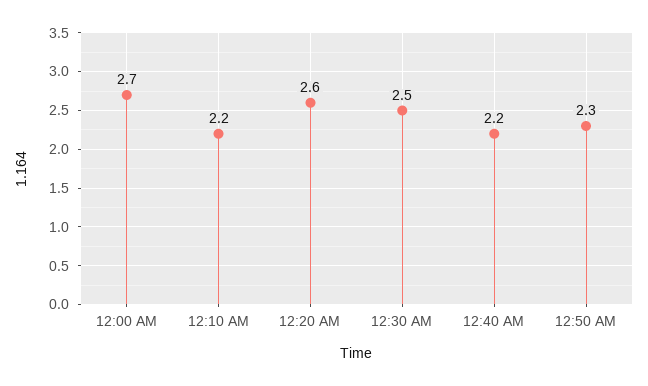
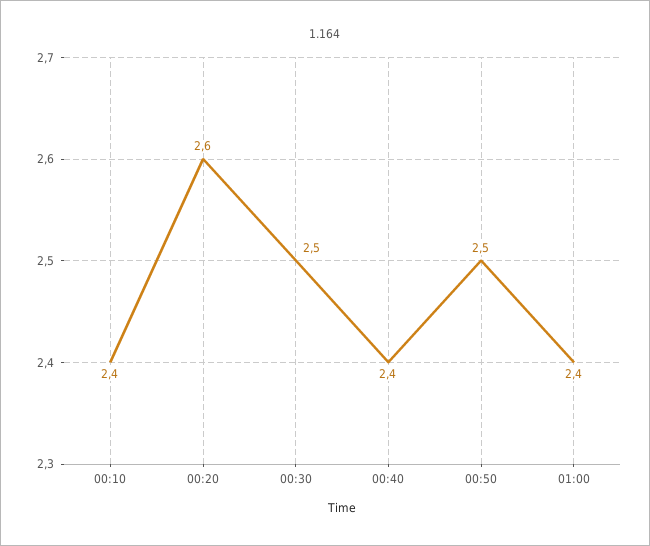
12:00 AM: 2.7 -> none
12:10 AM: 2.2 -> 2.4
12:40 AM: 2.2 -> 2.4
12:50 AM: 2.3 -> 2.5
01:00: none -> 2.4

